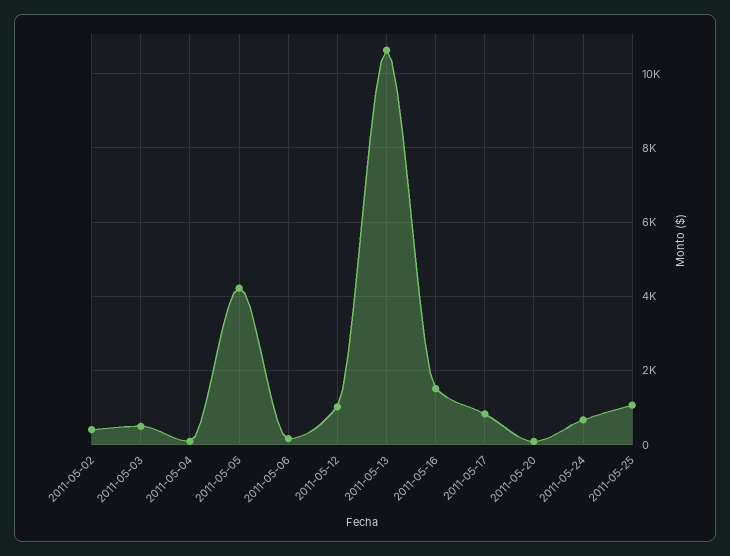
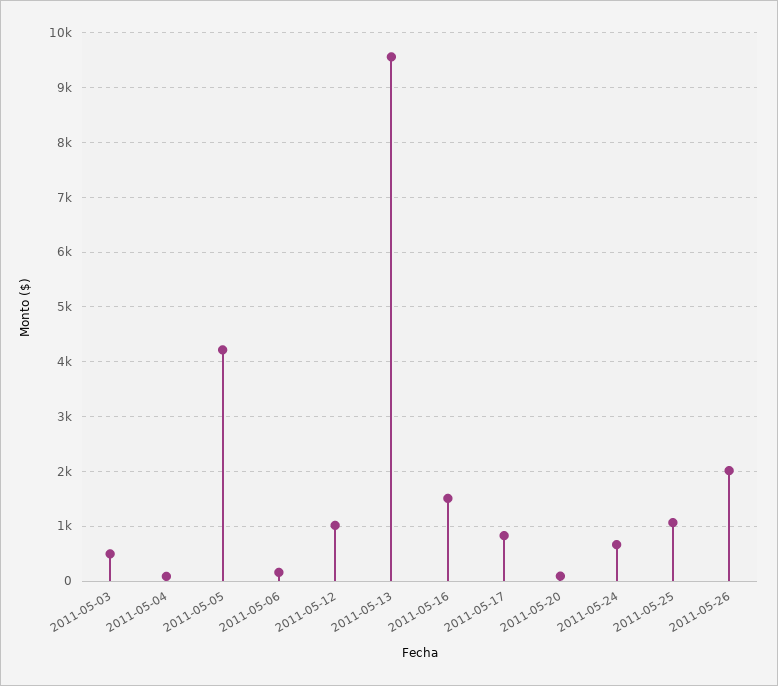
2011-05-02: 400 -> none
2011-05-13: 10600 -> 9600
2011-05-26: none -> 2000

